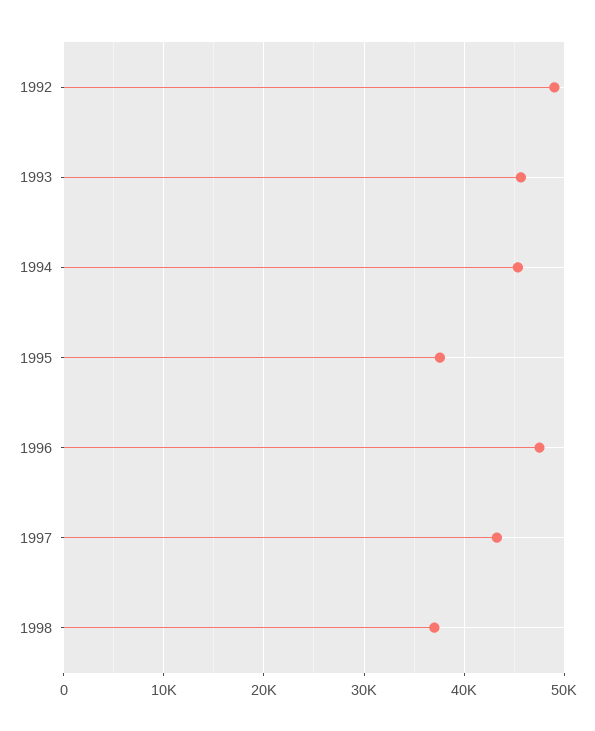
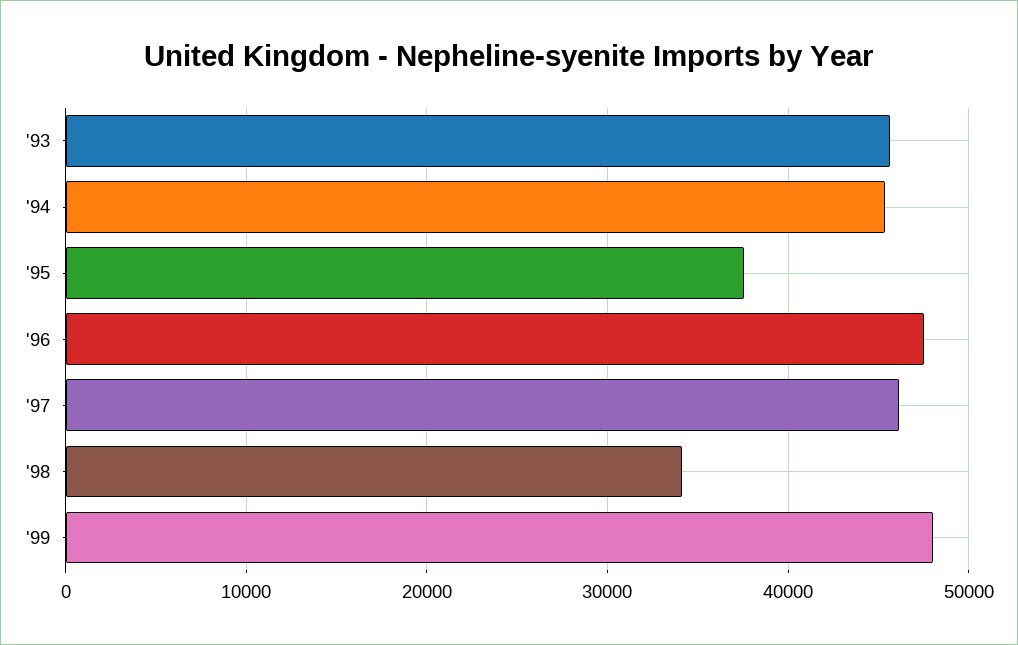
1992: 49000 -> none
1997: 43000 -> 46000
1998: 37000 -> 34000
'99: none -> 48000

